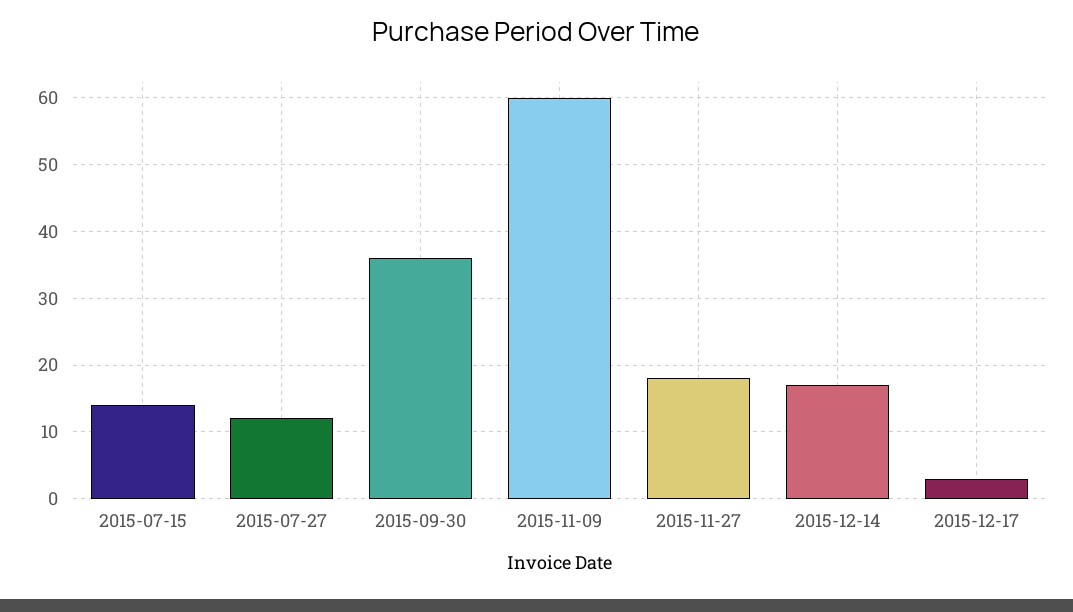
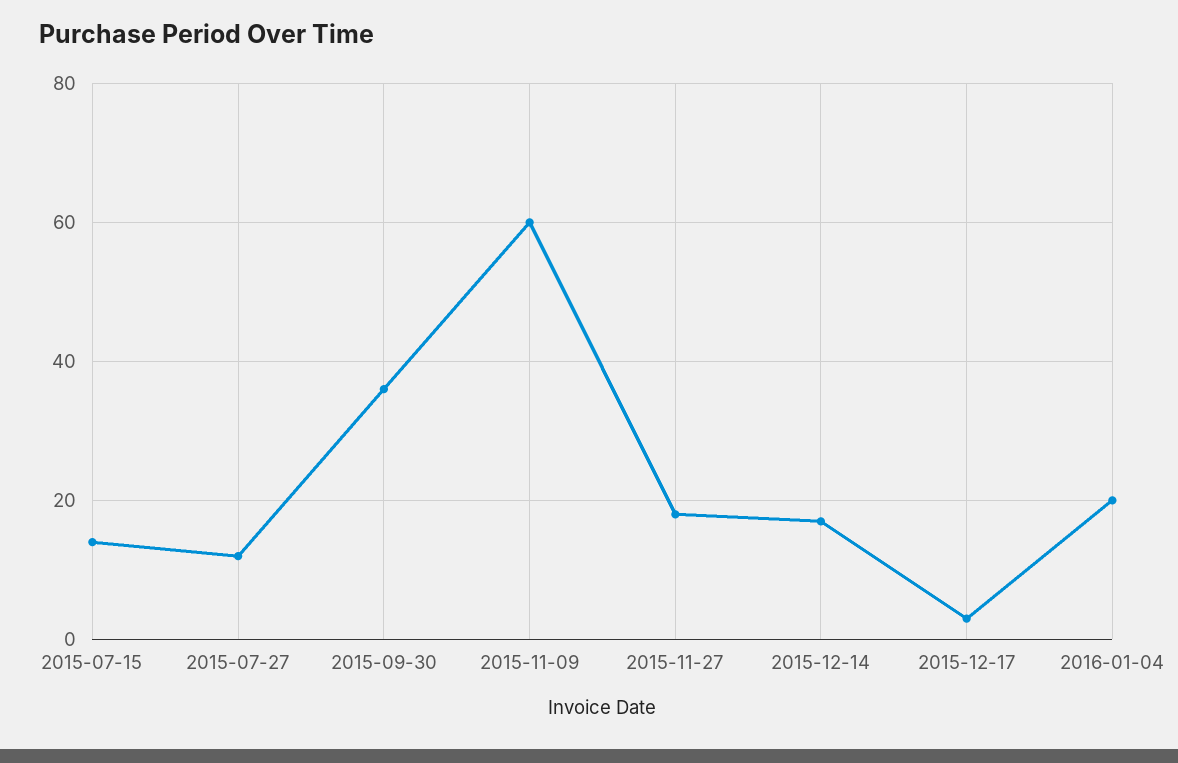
2016-01-04: none -> 20

